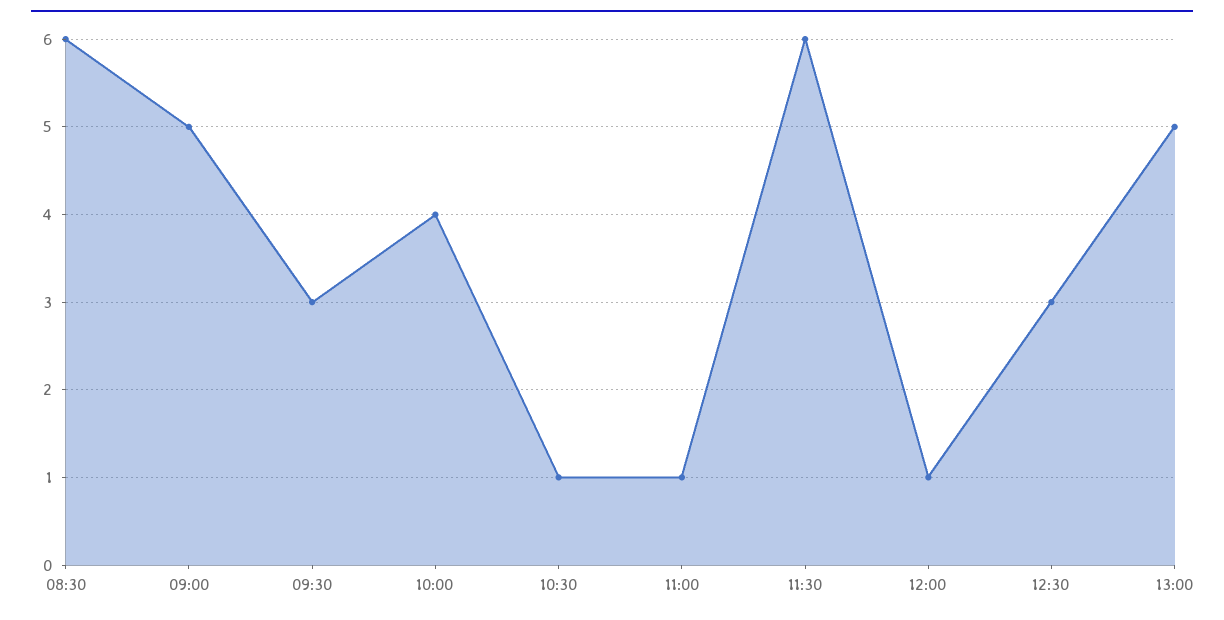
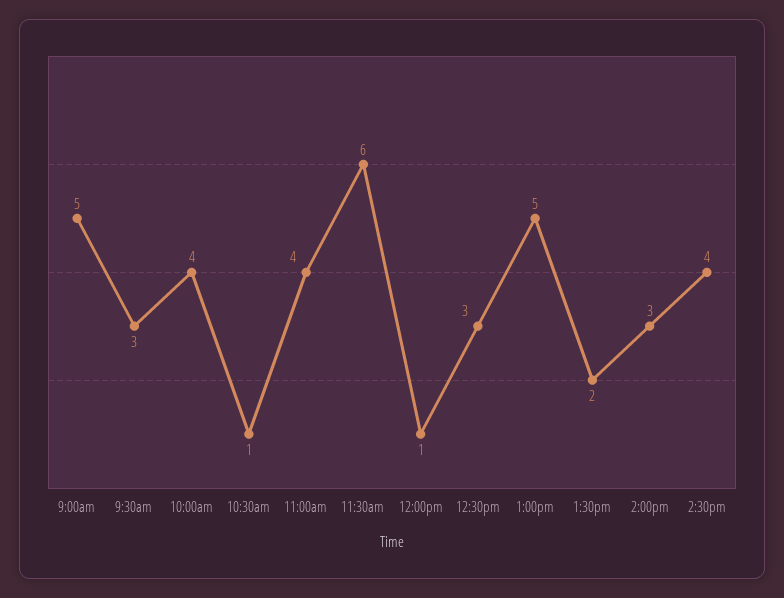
08:30: 6 -> none
11:00: 1 -> 4
1:30pm: none -> 2
2:00pm: none -> 3
2:30pm: none -> 4

